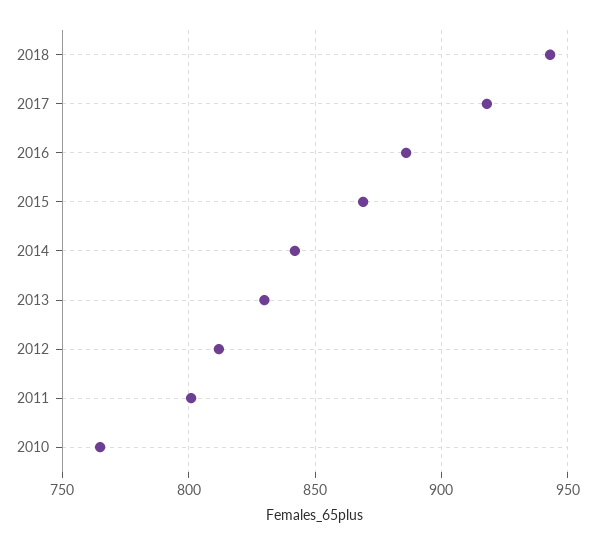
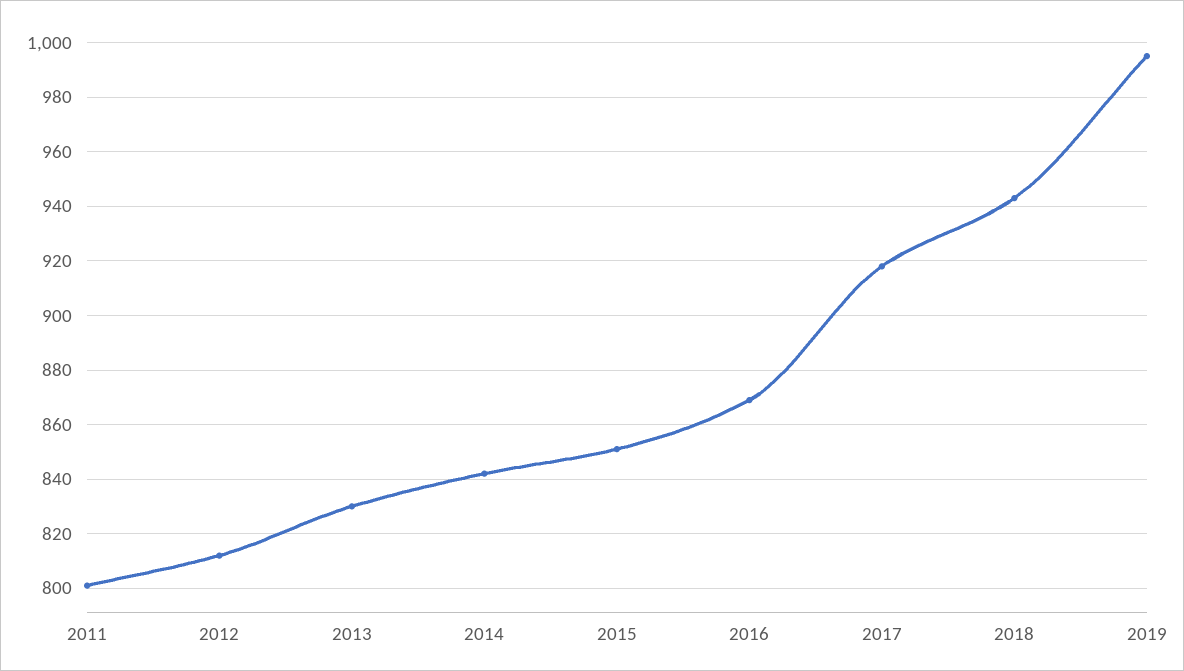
2016: 885 -> 870
2015: 870 -> 850
2010: 765 -> none
2019: none -> 995

